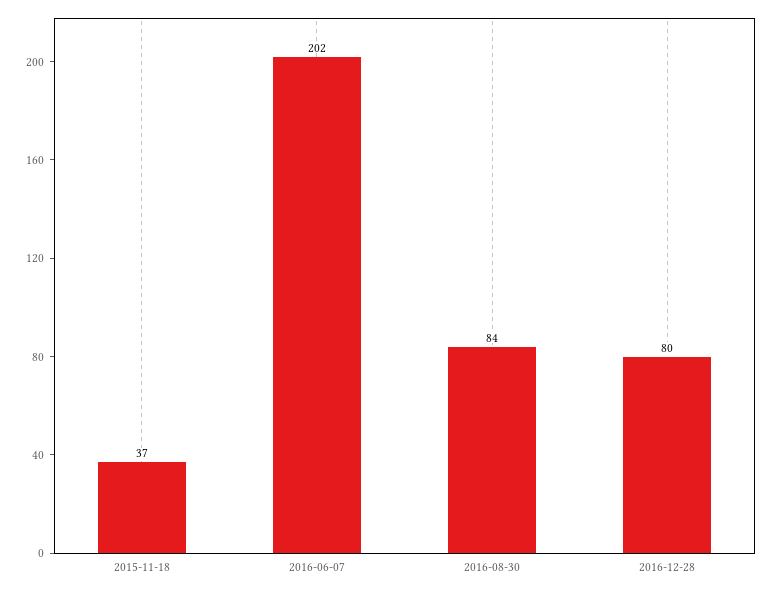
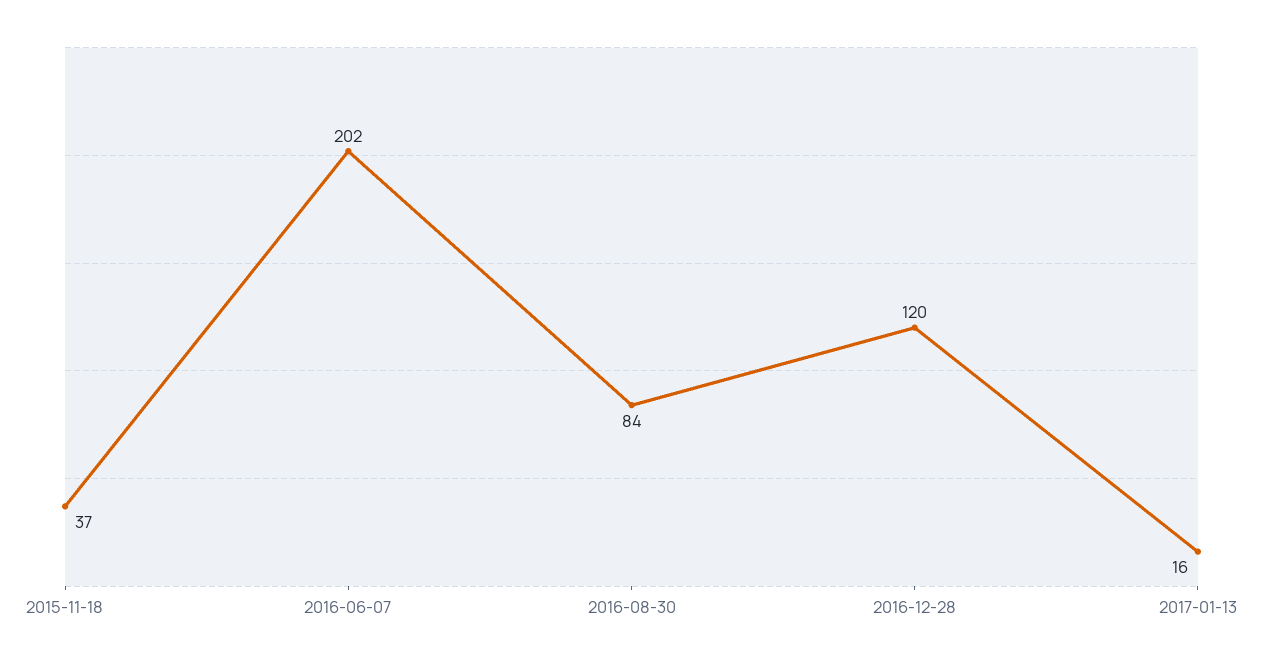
2016-12-28: 80 -> 120
2017-01-13: none -> 16

